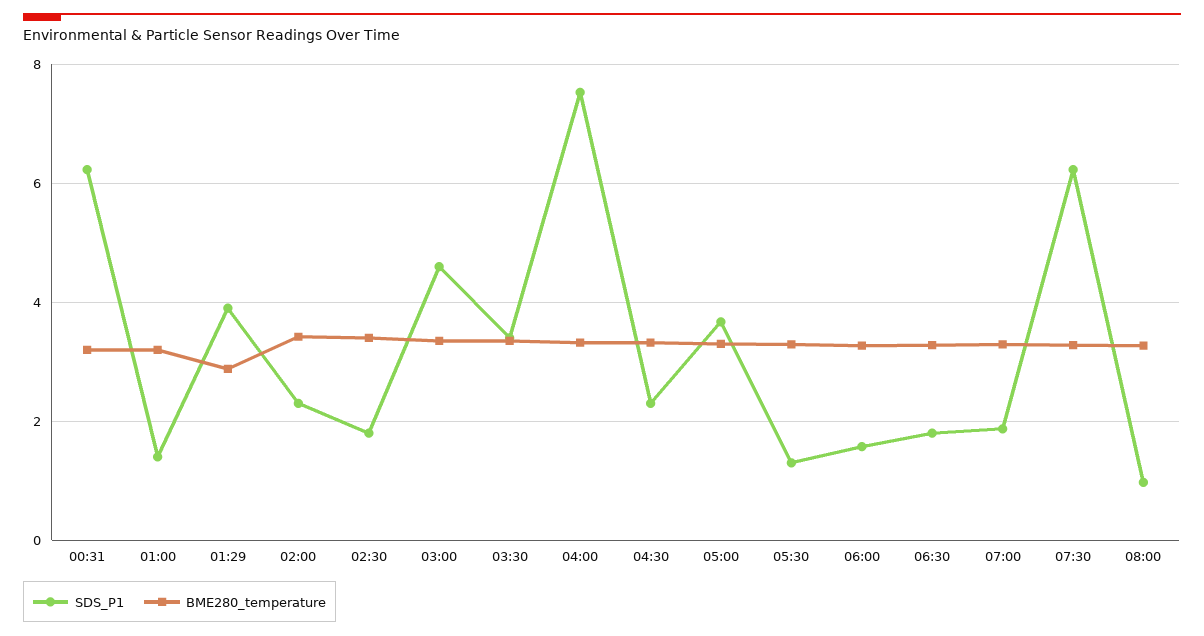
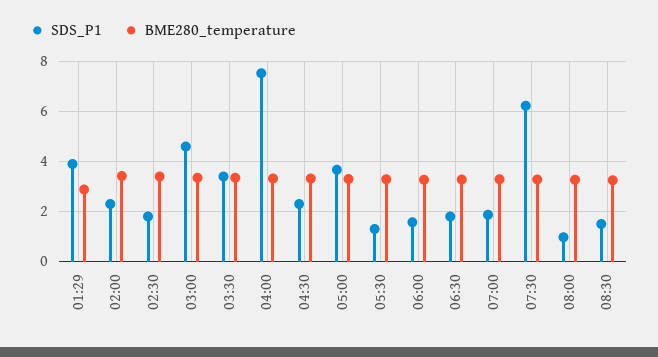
SDS_P1, 00:31: 6.2 -> none
BME280_temperature, 00:31: 3.2 -> none
SDS_P1, 01:00: 1.4 -> none
BME280_temperature, 01:00: 3.2 -> none
SDS_P1, 08:30: none -> 1.5
BME280_temperature, 08:30: none -> 3.25

